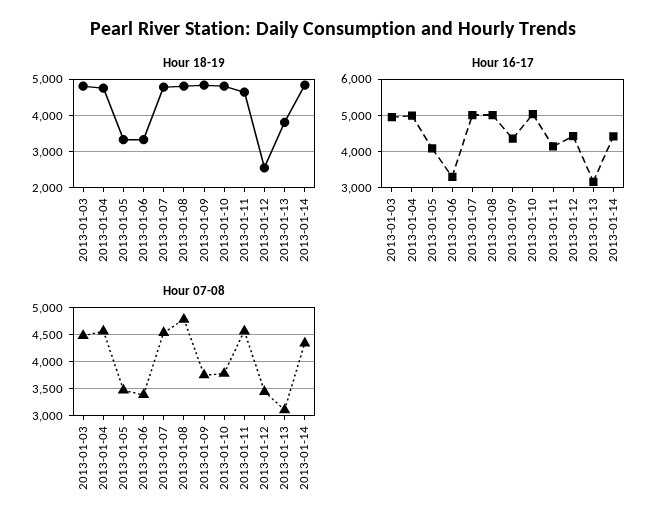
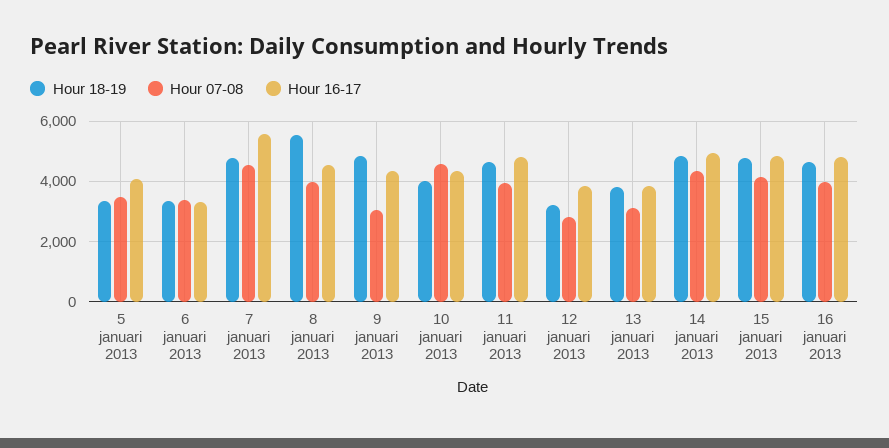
Hour 18-19, 2013-01-03: 4800 -> none
Hour 18-19, 2013-01-04: 4800 -> none
Hour 18-19, 2013-01-08: 4800 -> 5600
Hour 18-19, 2013-01-10: 4800 -> 4000
Hour 18-19, 2013-01-12: 2600 -> 3200
Hour 16-17, 2013-01-03: 5000 -> none
Hour 16-17, 2013-01-04: 5000 -> none
Hour 16-17, 2013-01-07: 5000 -> 5600
Hour 16-17, 2013-01-08: 5000 -> 4600
Hour 16-17, 2013-01-10: 5000 -> 4400
Hour 16-17, 2013-01-11: 4200 -> 4800
Hour 16-17, 2013-01-12: 4400 -> 3800
Hour 16-17, 2013-01-13: 3200 -> 3800
Hour 16-17, 2013-01-14: 4400 -> 5000
Hour 07-08, 2013-01-03: 4500 -> none
Hour 07-08, 2013-01-04: 4500 -> none
Hour 07-08, 2013-01-08: 4750 -> 4000
Hour 07-08, 2013-01-09: 3750 -> 3000
Hour 07-08, 2013-01-10: 3750 -> 4600
Hour 07-08, 2013-01-11: 4500 -> 4000
Hour 07-08, 2013-01-12: 3500 -> 2800
Hour 18-19, 15 januari 2013: none -> 4800
Hour 07-08, 15 januari 2013: none -> 4200
Hour 16-17, 15 januari 2013: none -> 4800
Hour 18-19, 16 januari 2013: none -> 4600
Hour 07-08, 16 januari 2013: none -> 4000
Hour 16-17, 16 januari 2013: none -> 4800

